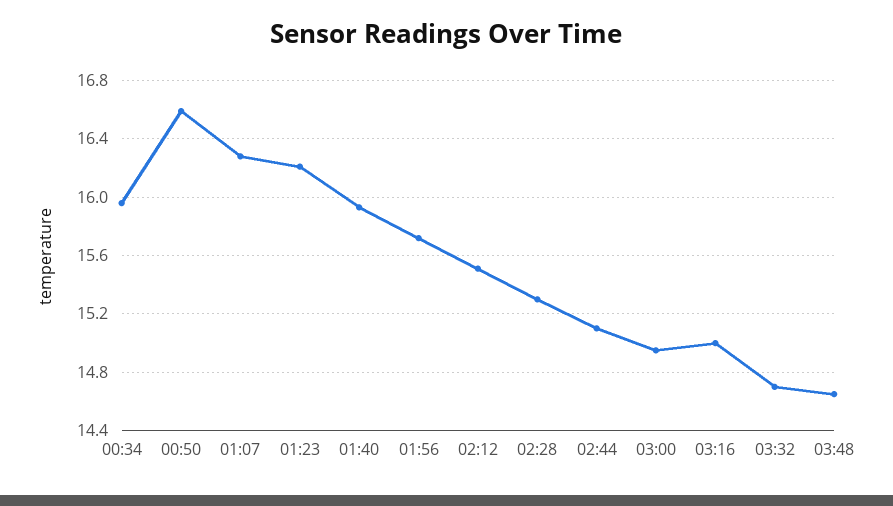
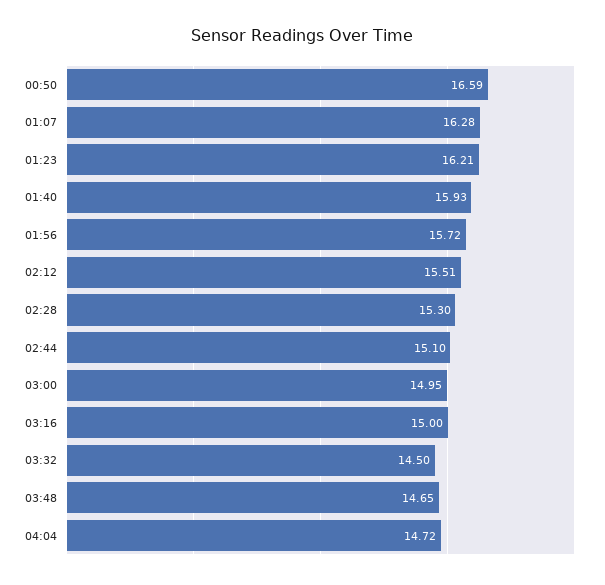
00:34: 15.95 -> none
03:32: 14.7 -> 14.5
04:04: none -> 14.72

